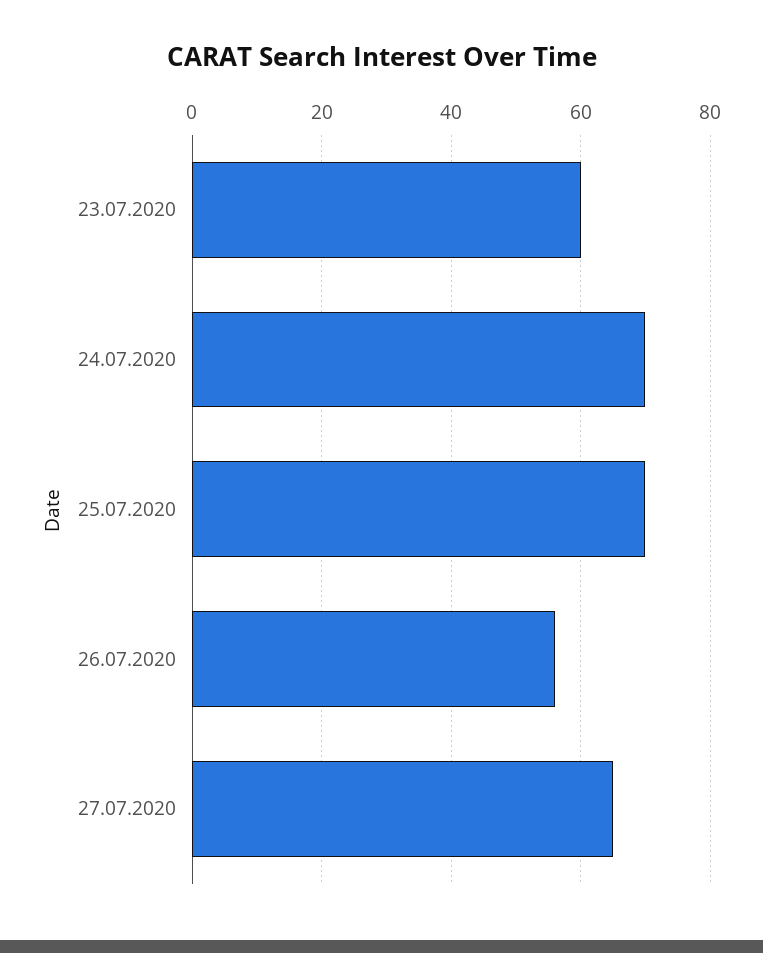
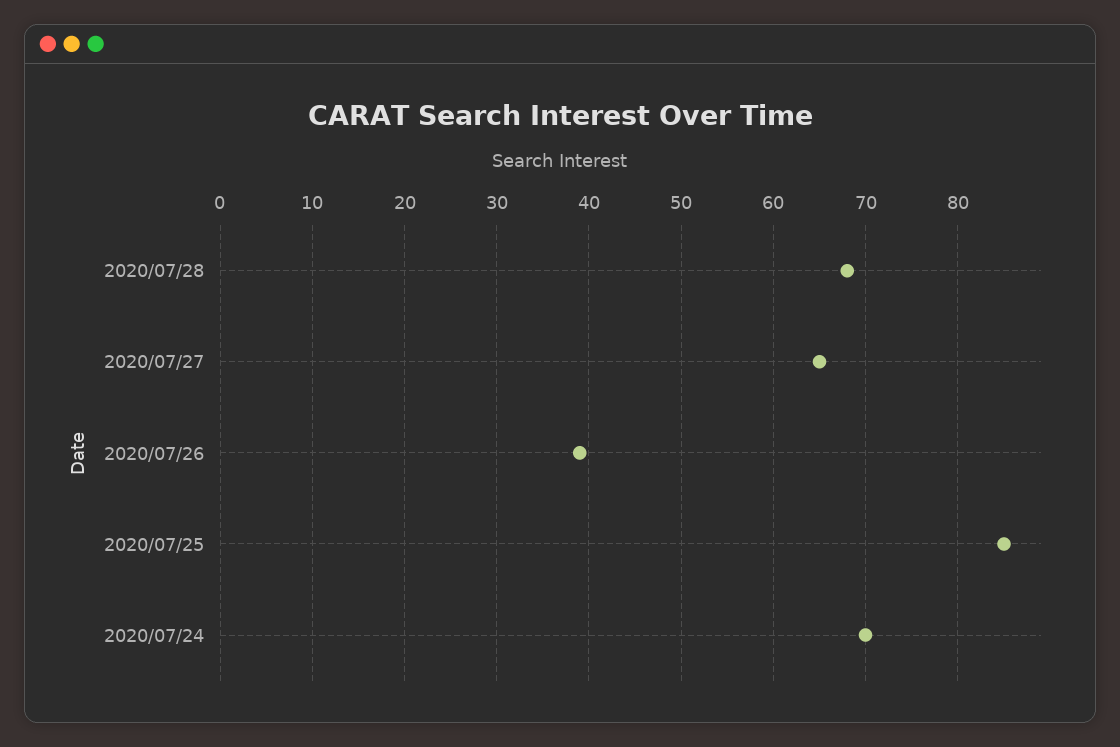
23.07.2020: 60 -> none
25.07.2020: 70 -> 85
26.07.2020: 55 -> 39
2020/07/28: none -> 68

